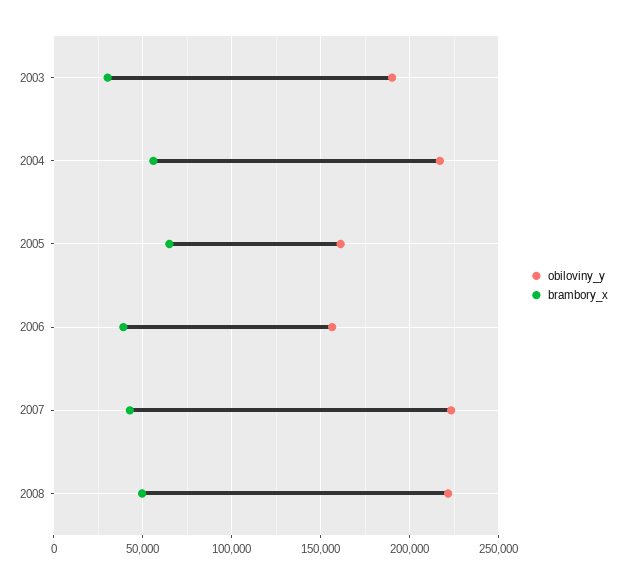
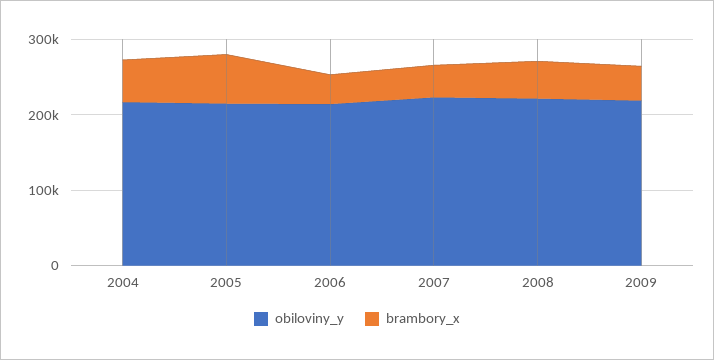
obiloviny_y, 2003: 190000 -> none
brambory_x, 2003: 30000 -> none
obiloviny_y, 2005: 160000 -> 220000
obiloviny_y, 2006: 155000 -> 220000
obiloviny_y, 2009: none -> 220000
brambory_x, 2009: none -> 40000

